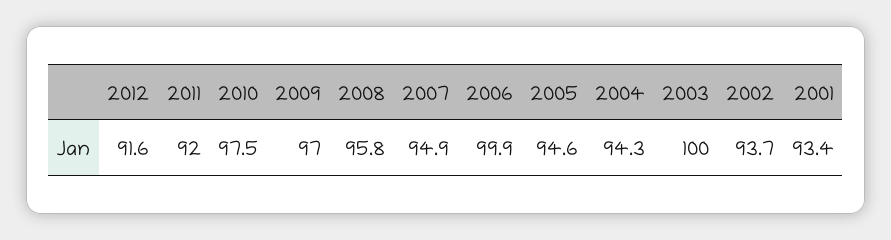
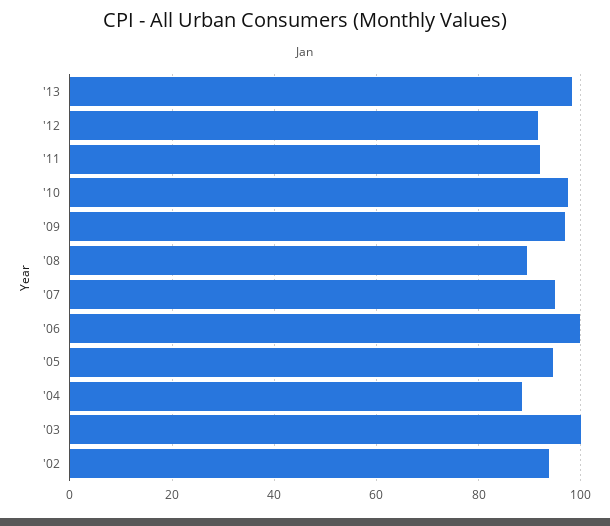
2008: 95.8 -> 90
2004: 94.3 -> 88
2001: 93.4 -> none
'13: none -> 98

